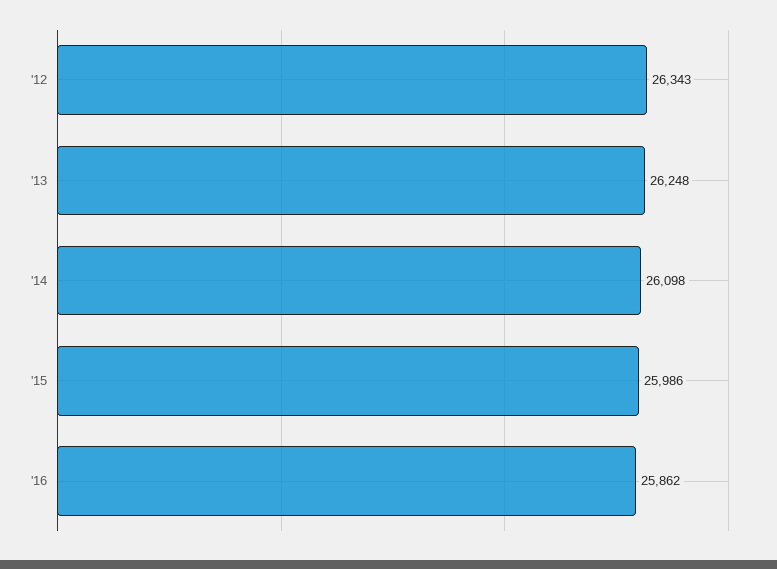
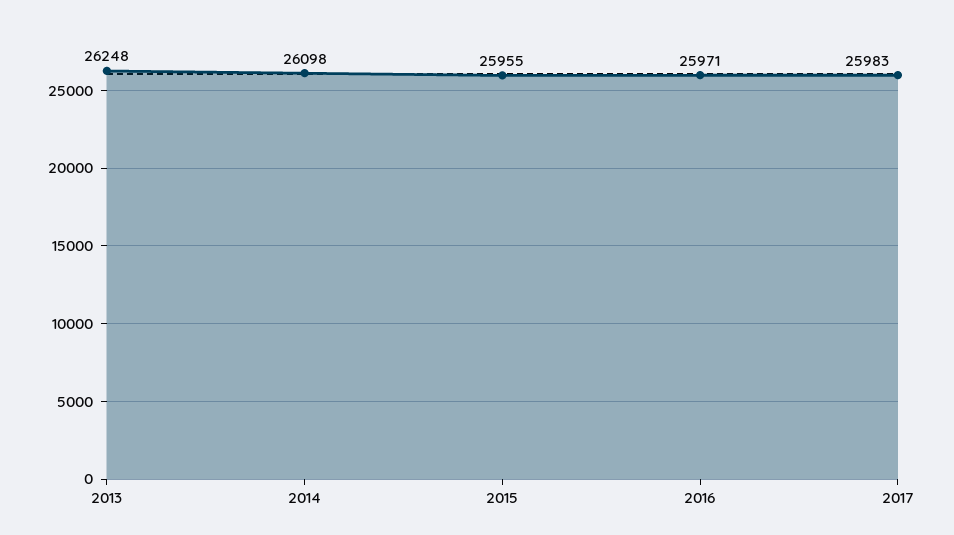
'12: 26343 -> none
'15: 25986 -> 25955
'16: 25862 -> 25971
2017: none -> 25983

